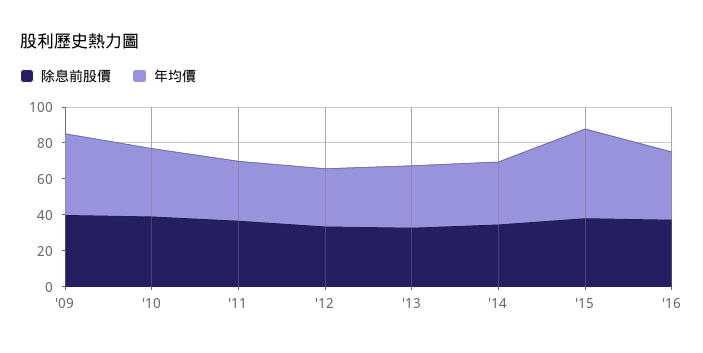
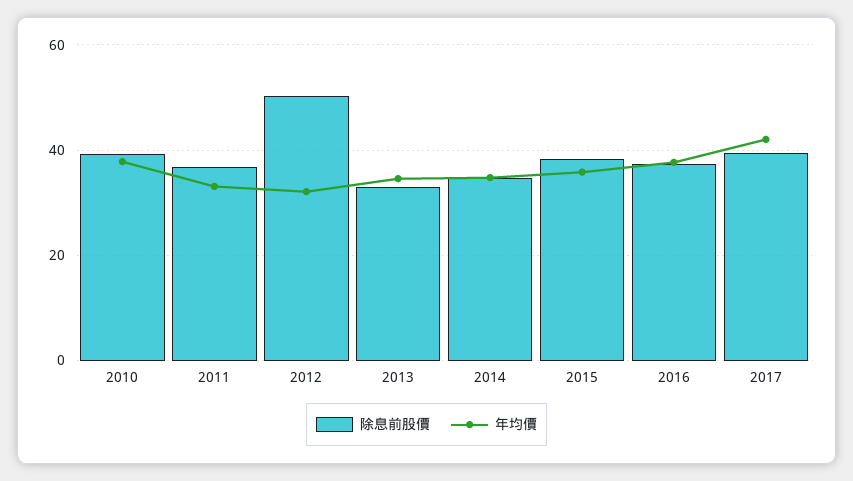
除息前股價, '09: 40 -> none
年均價, '09: 45 -> none
除息前股價, '12: 35 -> 50
年均價, '15: 50 -> 36
除息前股價, 2017: none -> 40
年均價, 2017: none -> 42

